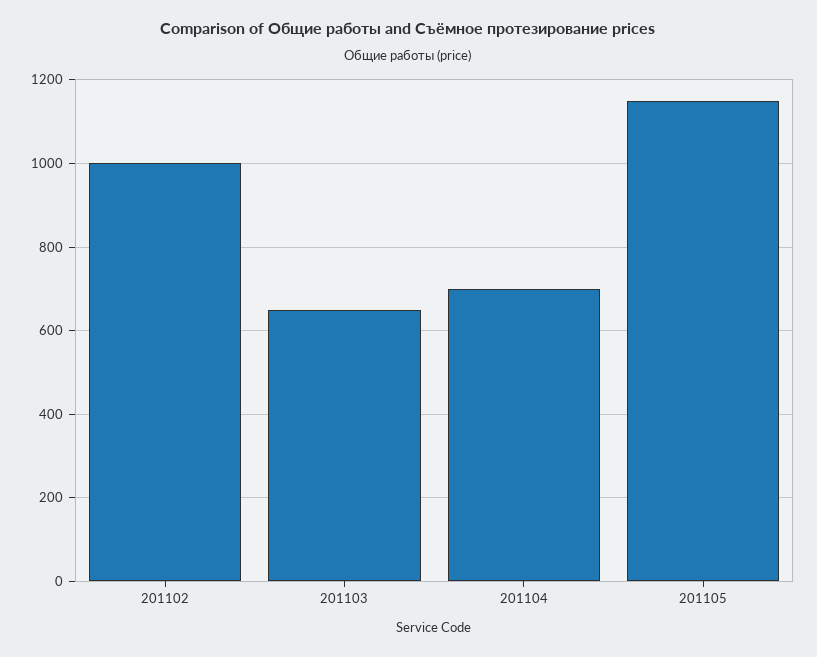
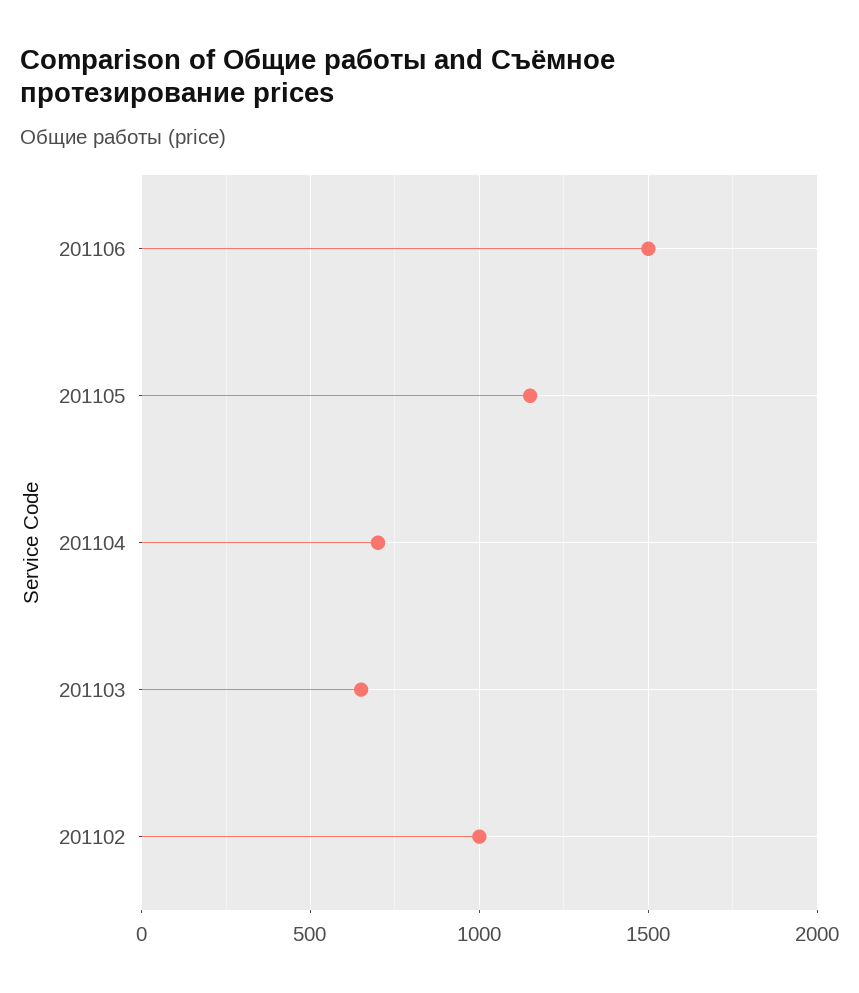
201106: none -> 1500

